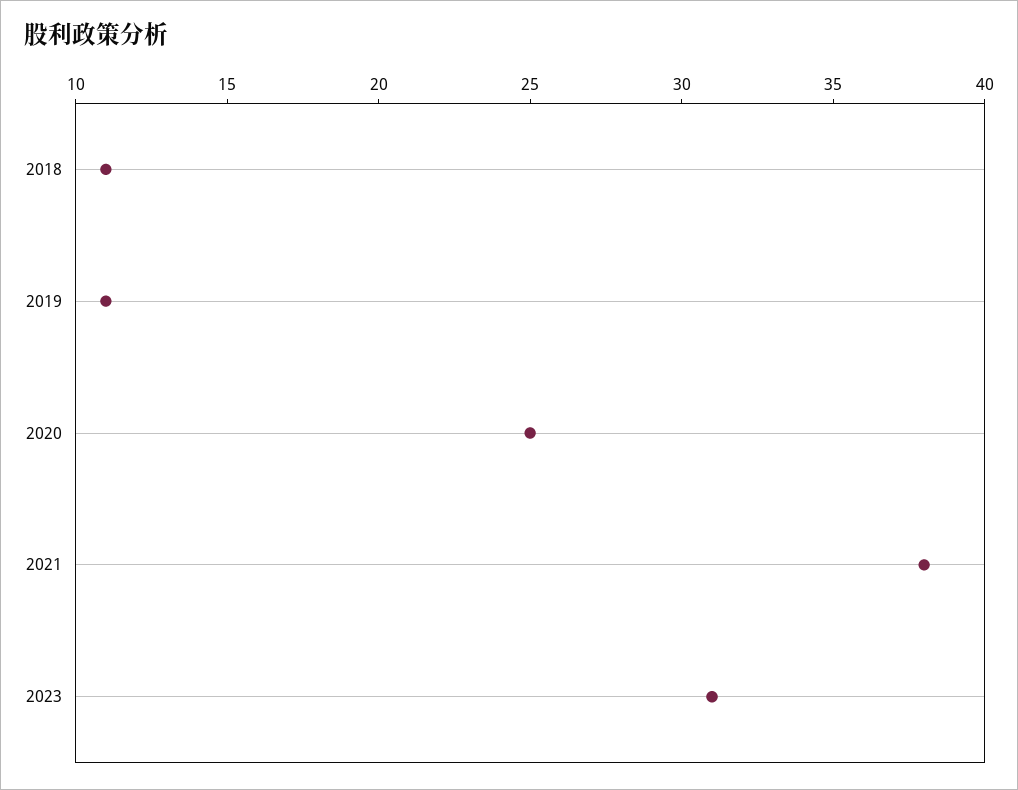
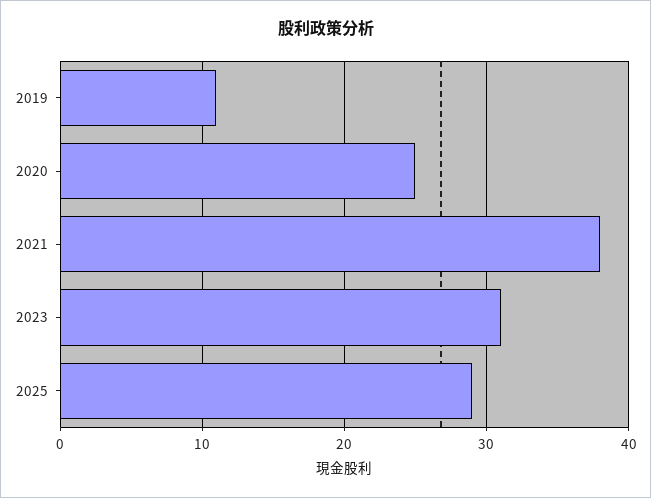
2018: 11 -> none
2025: none -> 29

